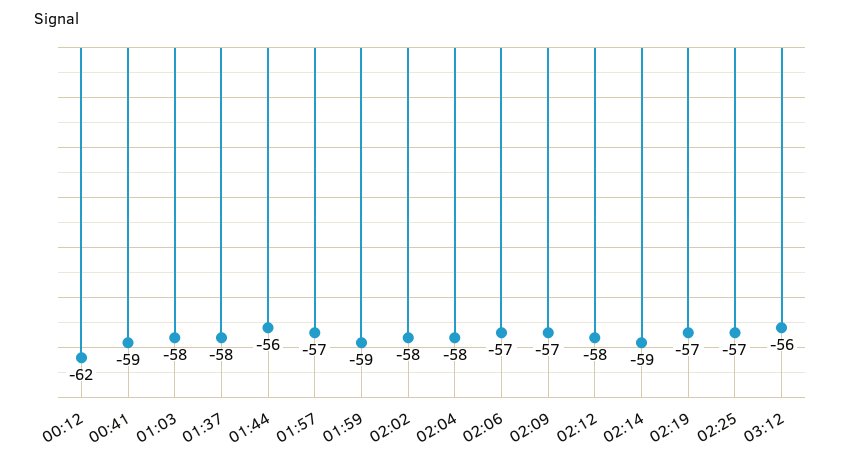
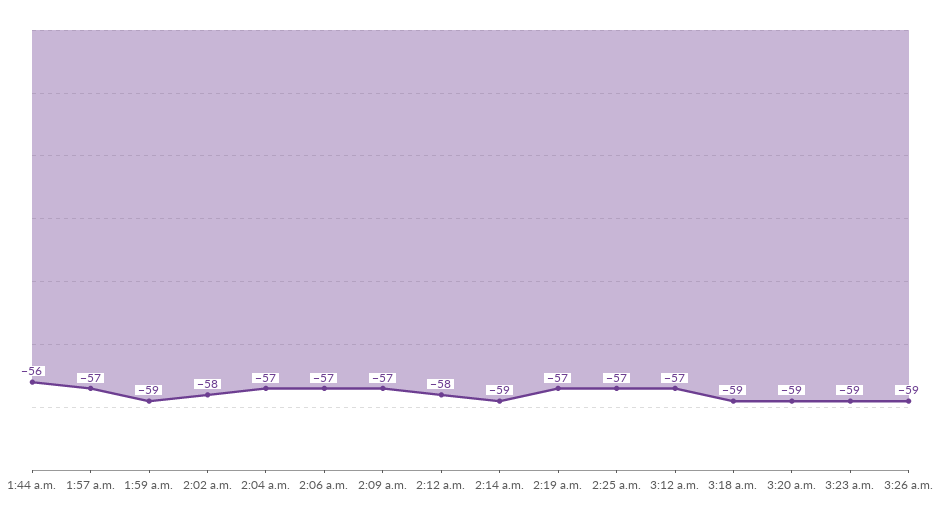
00:12: -62 -> none
00:41: -59 -> none
01:03: -58 -> none
01:37: -58 -> none
02:04: -58 -> -57
03:12: -56 -> -57
3:18 a.m.: none -> -59
3:20 a.m.: none -> -59
3:23 a.m.: none -> -59
3:26 a.m.: none -> -59

